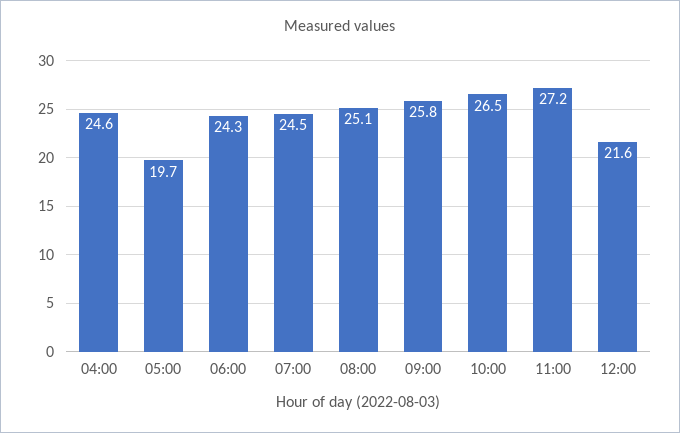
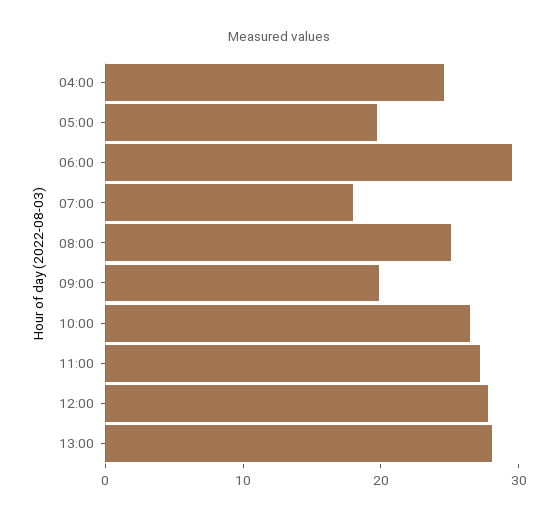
06:00: 24.3 -> 30
07:00: 24.5 -> 18
09:00: 25.8 -> 20
12:00: 21.6 -> 28
13:00: none -> 28

